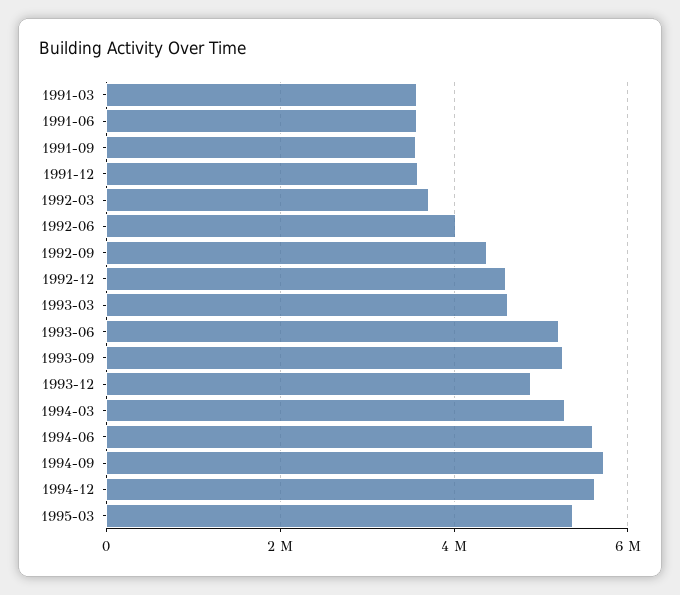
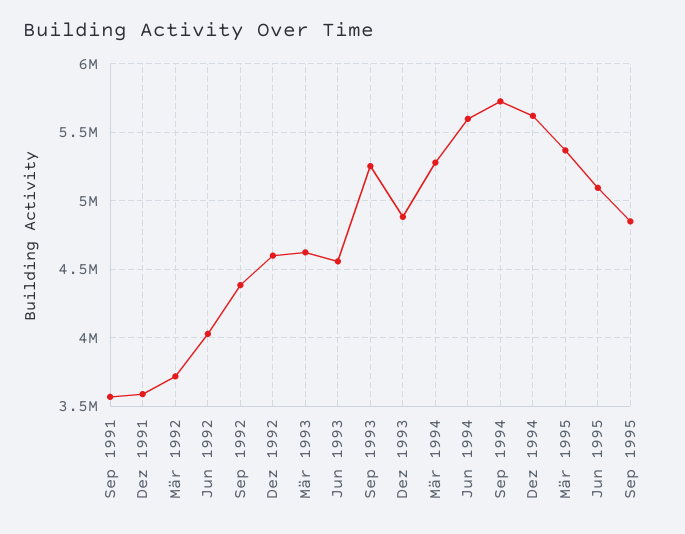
1991-03: 3600000 -> none
1991-06: 3600000 -> none
1993-06: 5200000 -> 4550000
Jun 1995: none -> 5100000
Sep 1995: none -> 4850000

